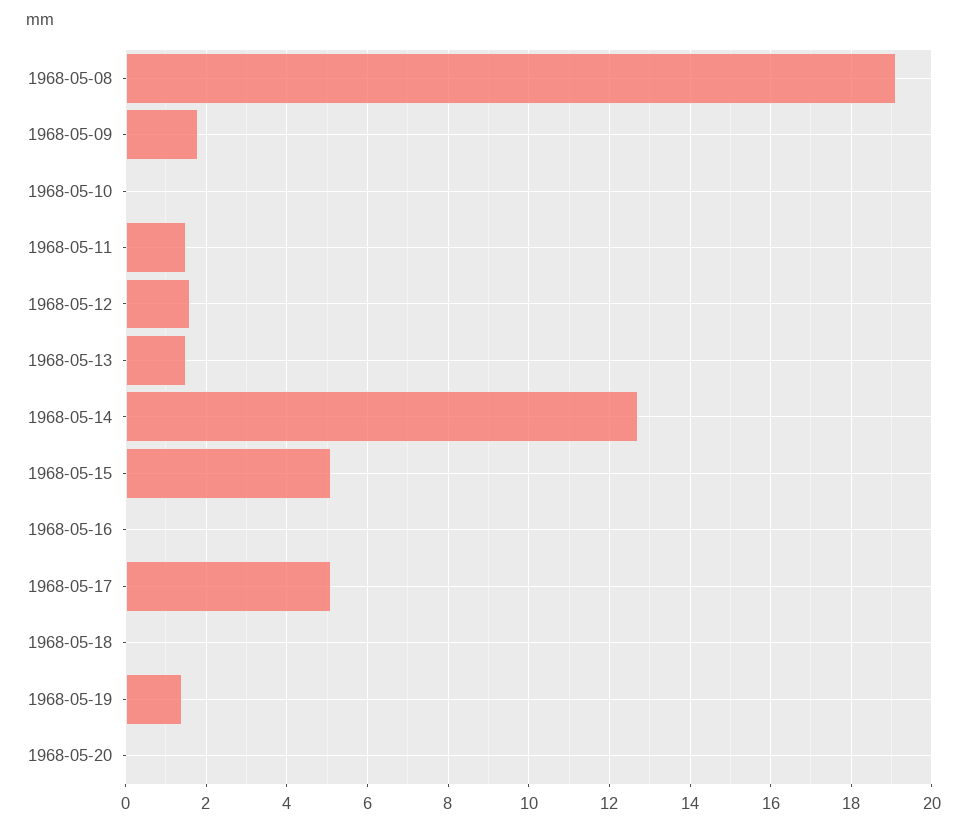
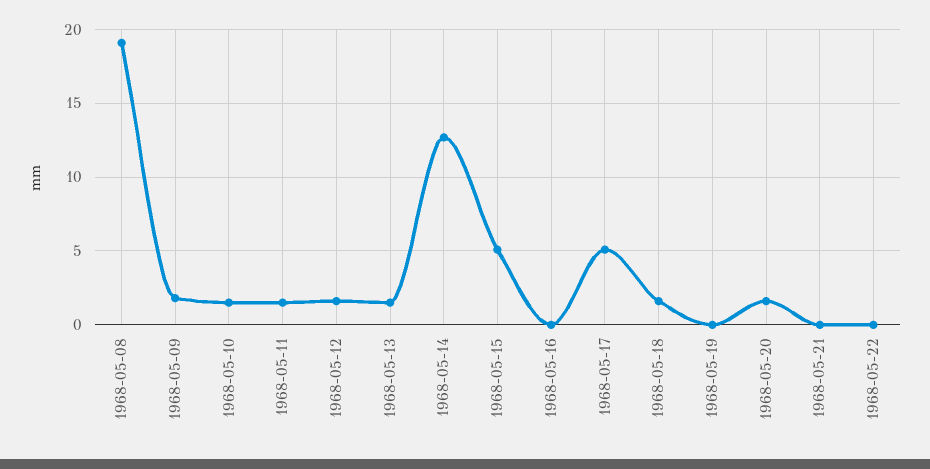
1968-05-10: 0 -> 1.5
1968-05-18: 0 -> 1.5
1968-05-19: 1.5 -> 0
1968-05-20: 0 -> 1.5
1968-05-21: none -> 0
1968-05-22: none -> 0

